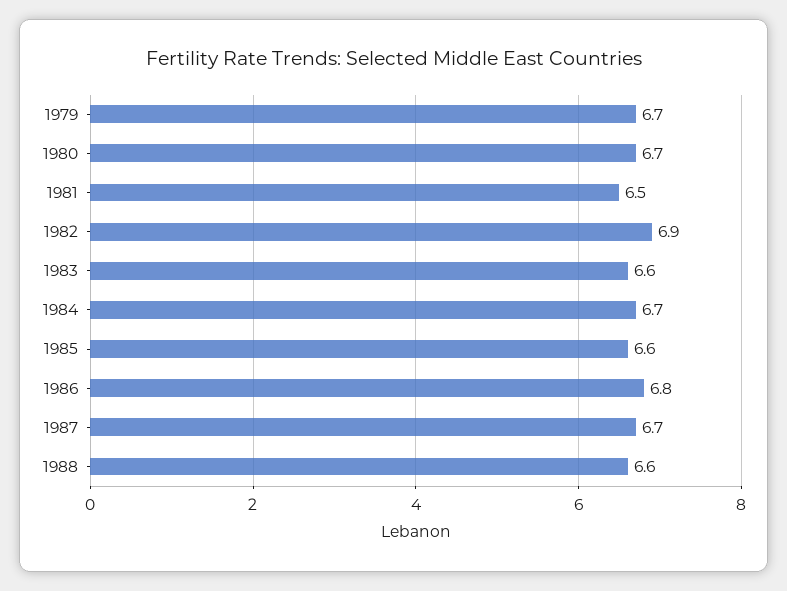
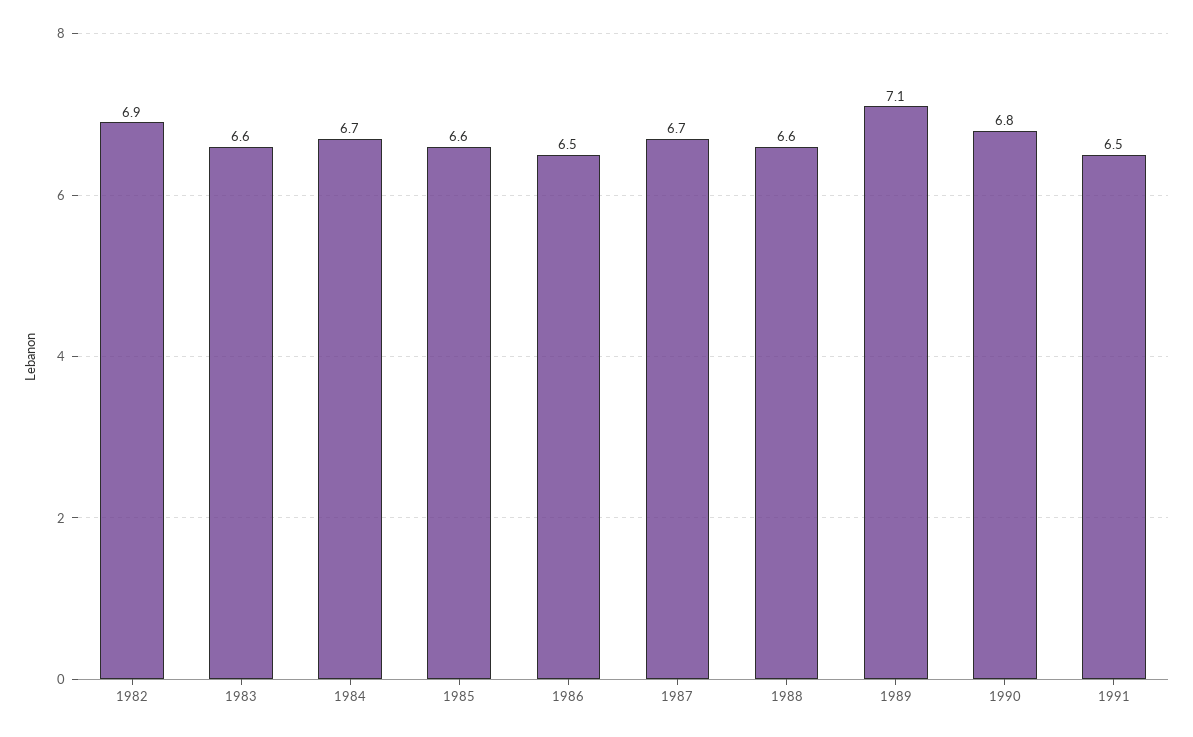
1979: 6.7 -> none
1980: 6.7 -> none
1981: 6.5 -> none
1986: 6.8 -> 6.5
1989: none -> 7.1
1990: none -> 6.8
1991: none -> 6.5

